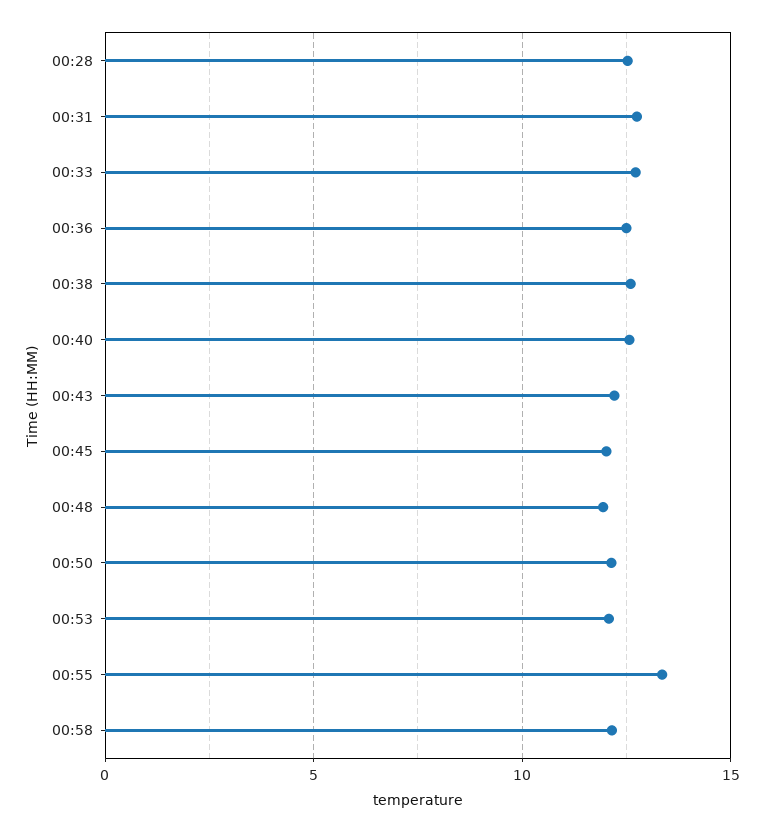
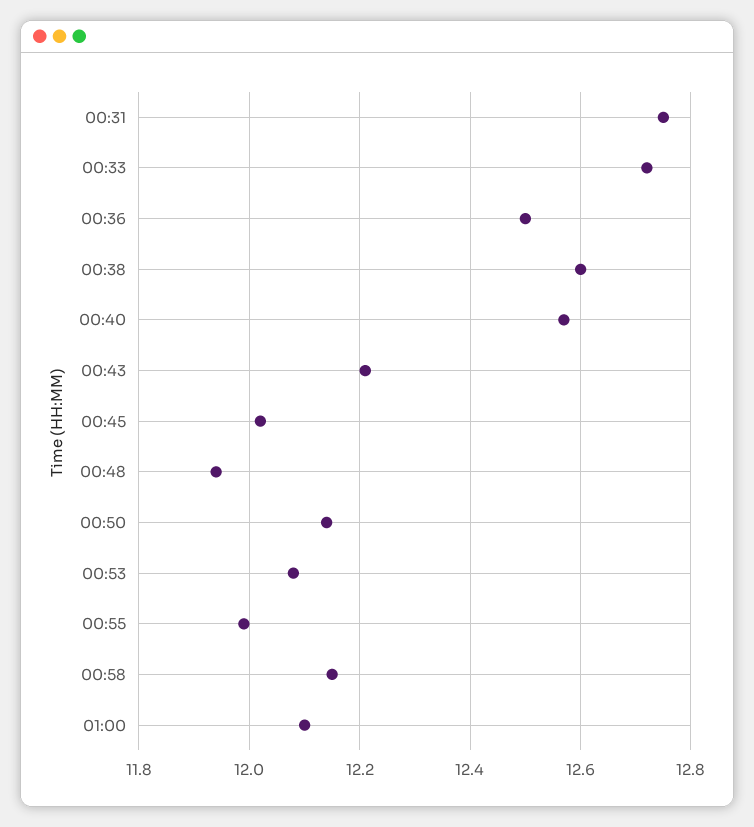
00:28: 12.5 -> none
00:55: 13.5 -> 12
01:00: none -> 12.1

